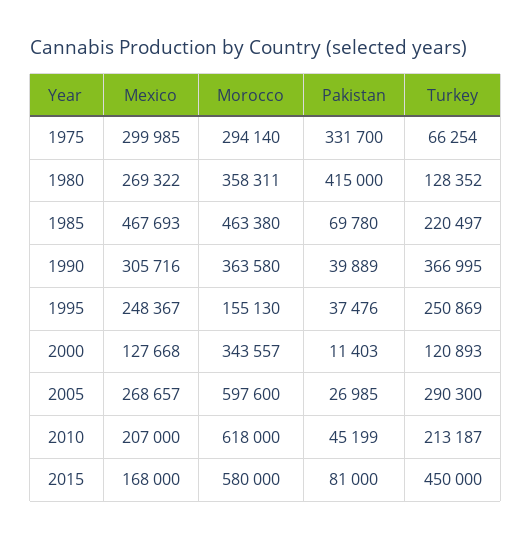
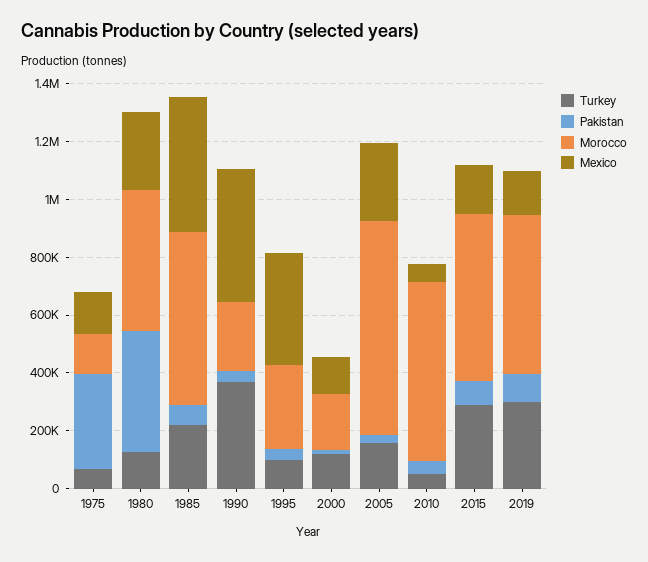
Mexico, 1975: 299985 -> 150000
Morocco, 1975: 294140 -> 150000
Morocco, 1980: 358311 -> 500000
Morocco, 1985: 463380 -> 600000
Mexico, 1990: 305716 -> 450000
Morocco, 1990: 363580 -> 250000
Mexico, 1995: 248367 -> 400000
Morocco, 1995: 155130 -> 300000
Turkey, 1995: 250869 -> 100000
Morocco, 2000: 343557 -> 200000
Morocco, 2005: 597600 -> 750000
Turkey, 2005: 290300 -> 150000
Mexico, 2010: 207000 -> 50000
Turkey, 2010: 213187 -> 50000
Turkey, 2015: 450000 -> 300000
Turkey, 2019: none -> 300000
Pakistan, 2019: none -> 100000
Morocco, 2019: none -> 550000
Mexico, 2019: none -> 150000

